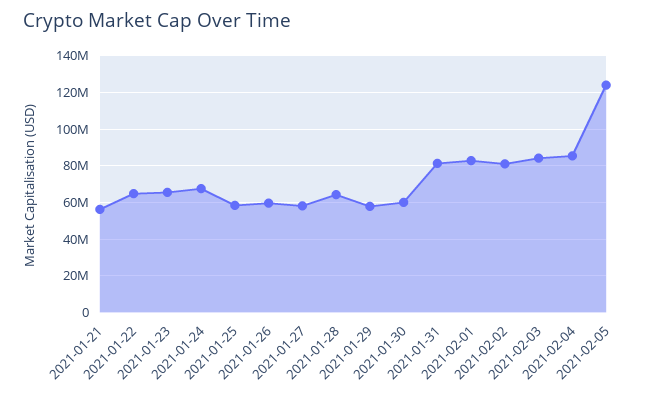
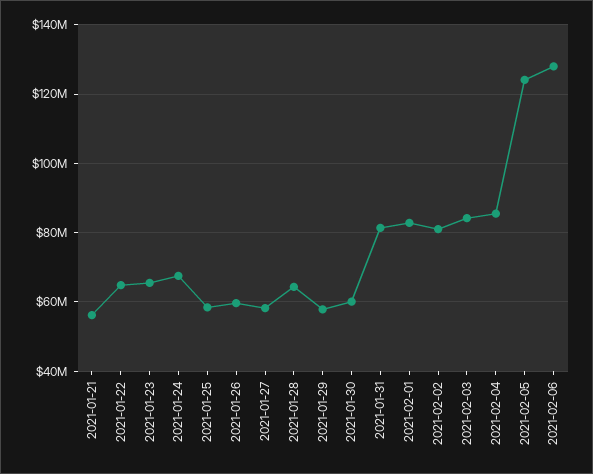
2021-02-06: none -> 128000000

